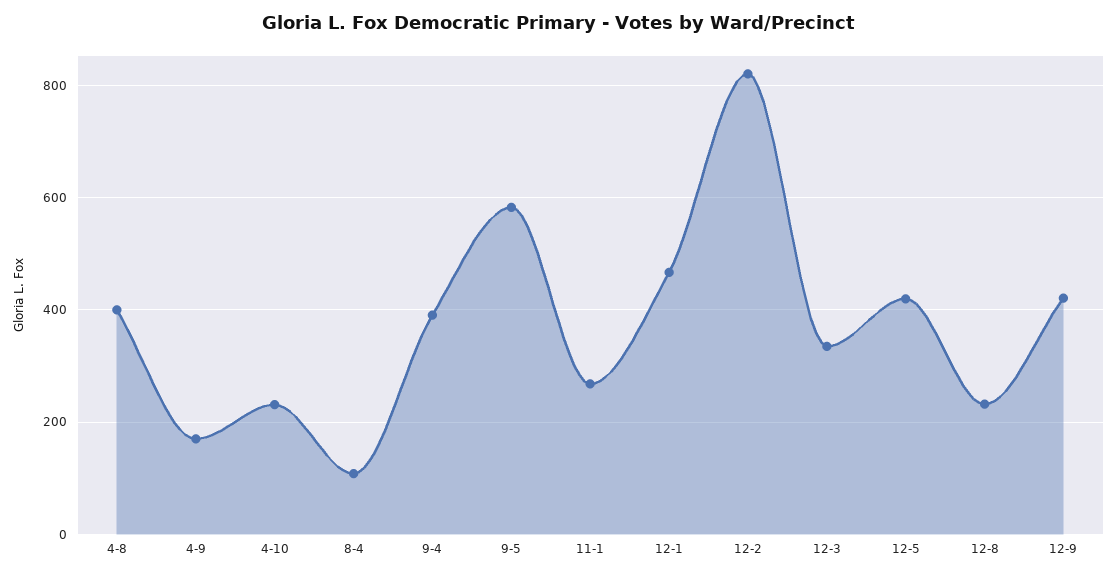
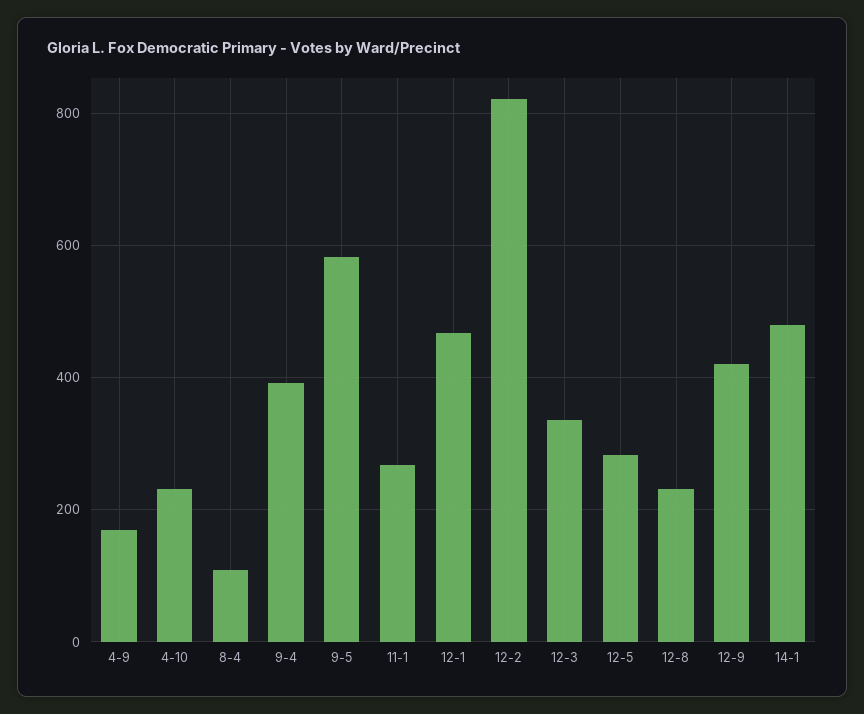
4-8: 400 -> none
12-5: 420 -> 280
14-1: none -> 480

